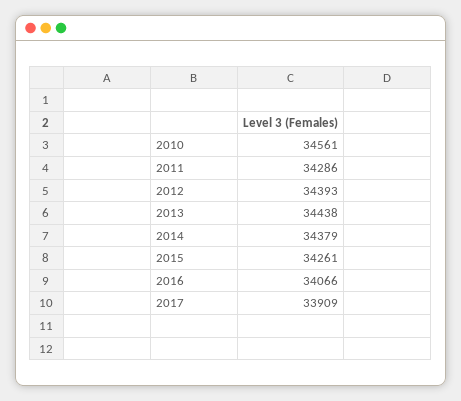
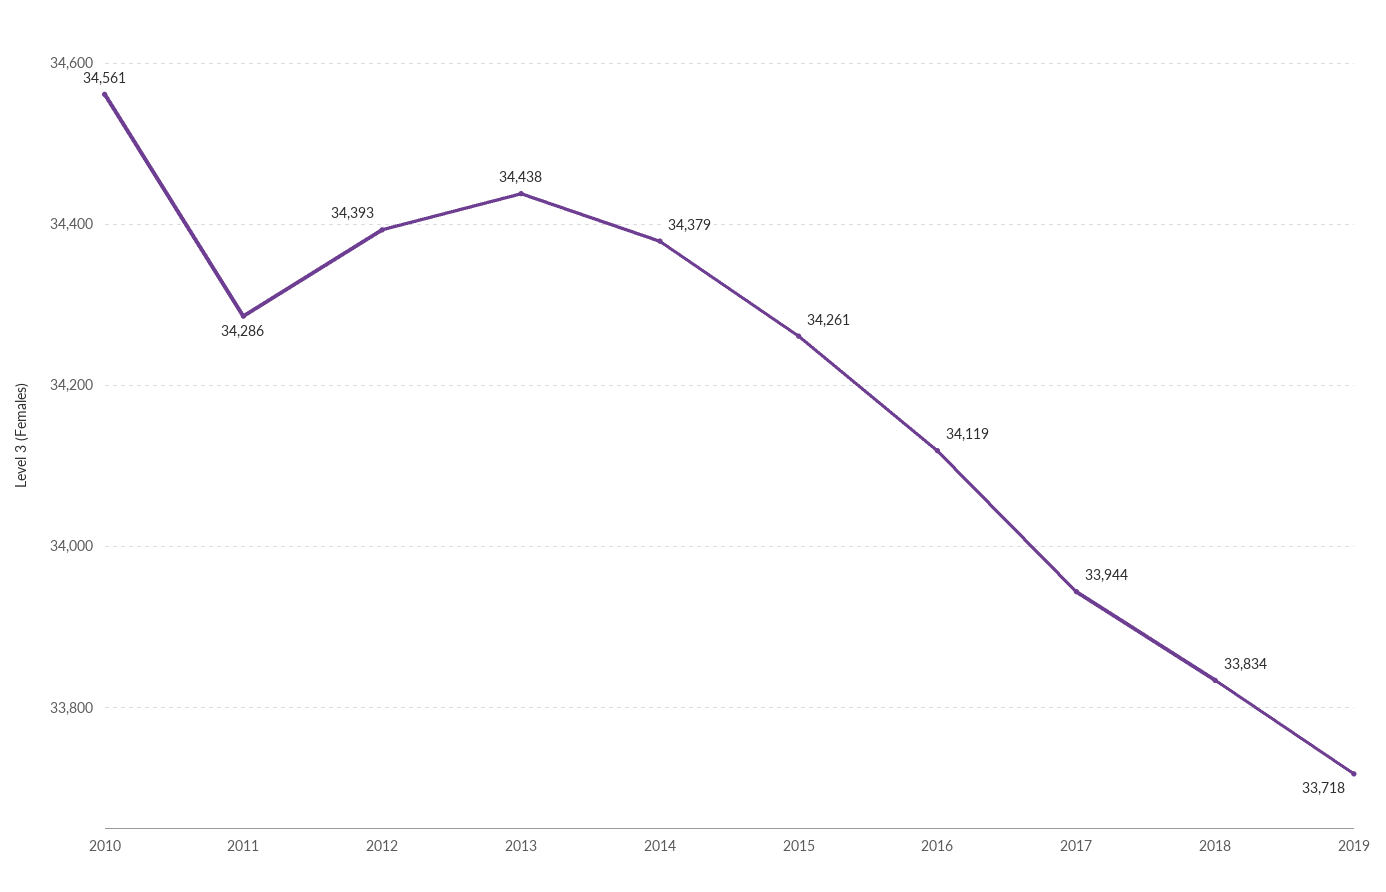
2016: 34066 -> 34119
2017: 33909 -> 33944
2018: none -> 33834
2019: none -> 33718

